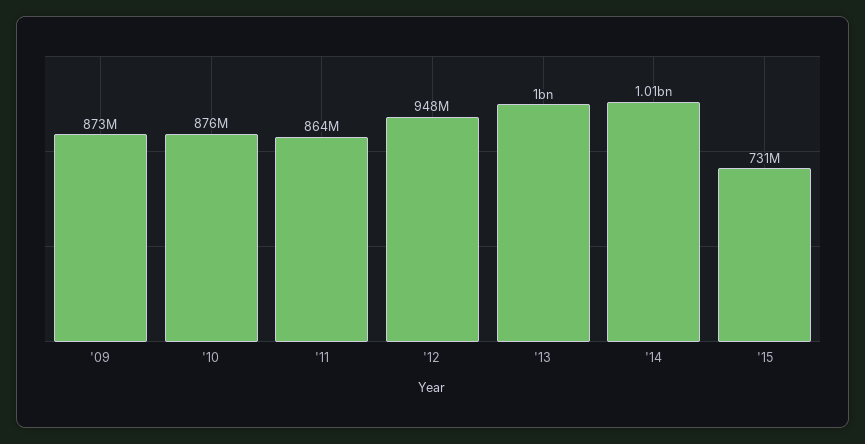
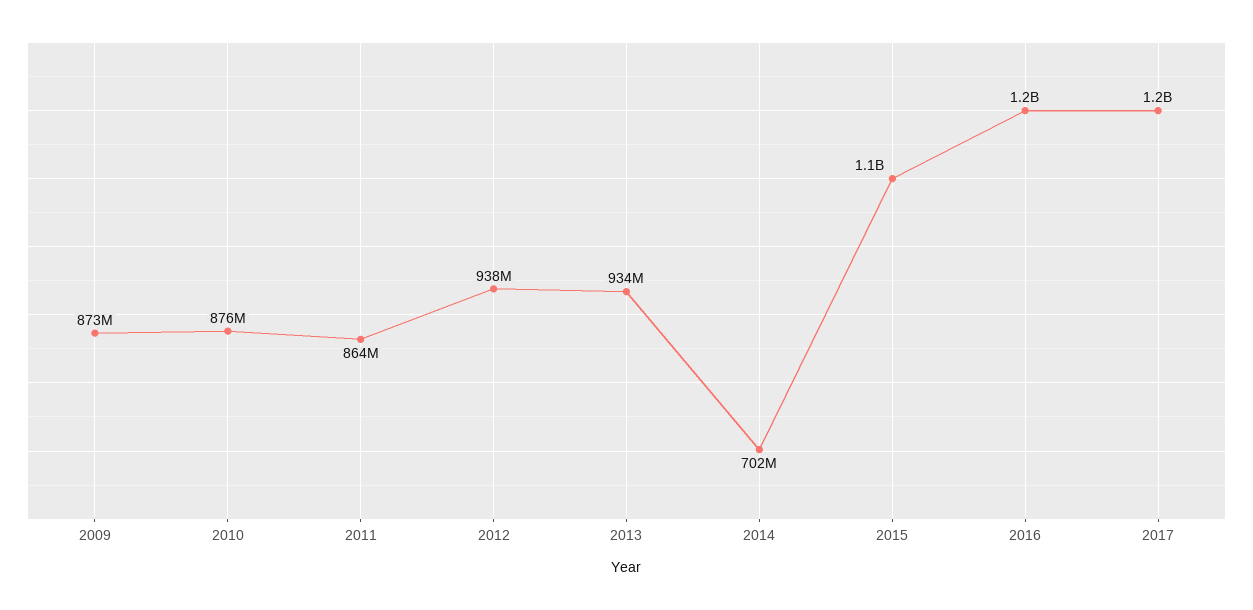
'12: 948000000 -> 938000000
'13: 1000000000 -> 934000000
'14: 1010000000 -> 702000000
'15: 731000000 -> 1100000000
2016: none -> 1200000000
2017: none -> 1200000000

